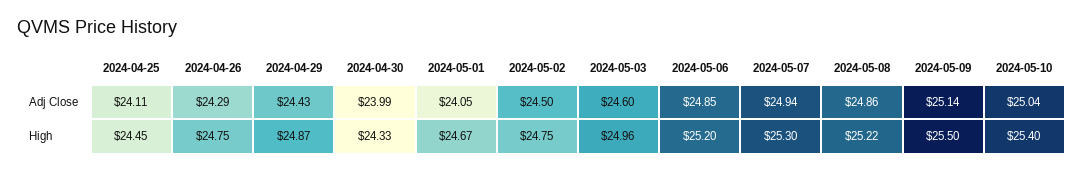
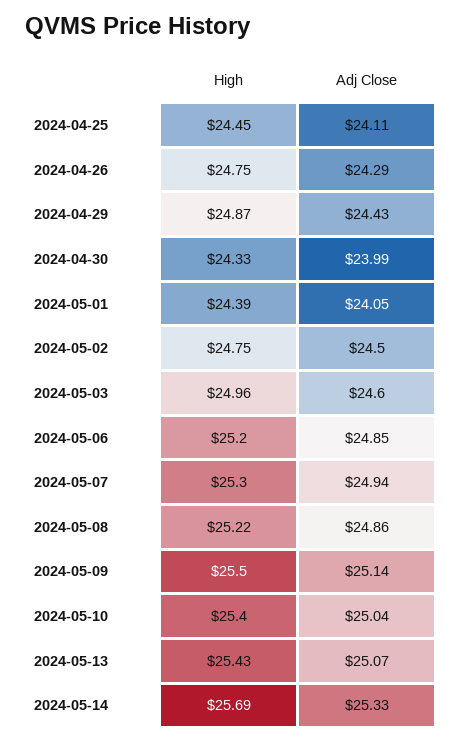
2024-05-01, High: 24.67 -> 24.39
2024-05-13, High: none -> 25.43
2024-05-13, Adj Close: none -> 25.07
2024-05-14, High: none -> 25.69
2024-05-14, Adj Close: none -> 25.33

